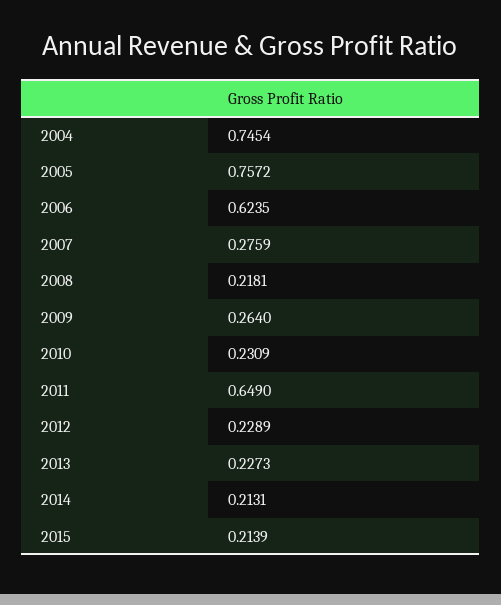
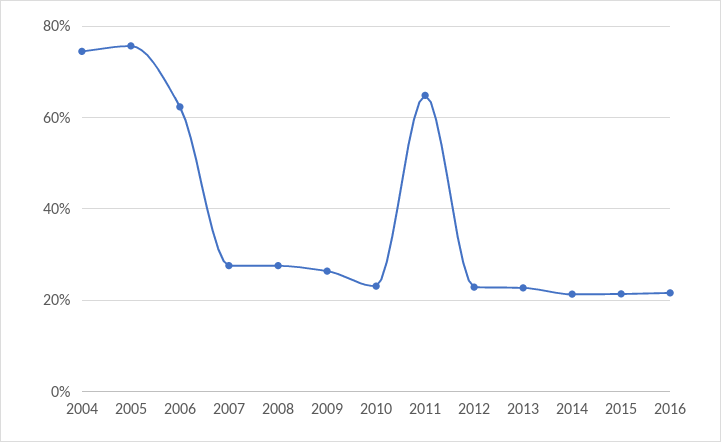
2008: 0.2181 -> 0.28
2016: none -> 0.22

